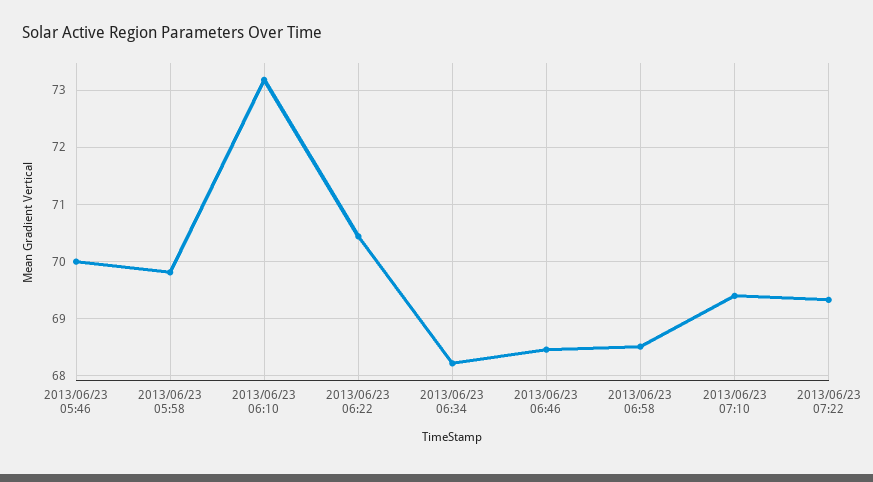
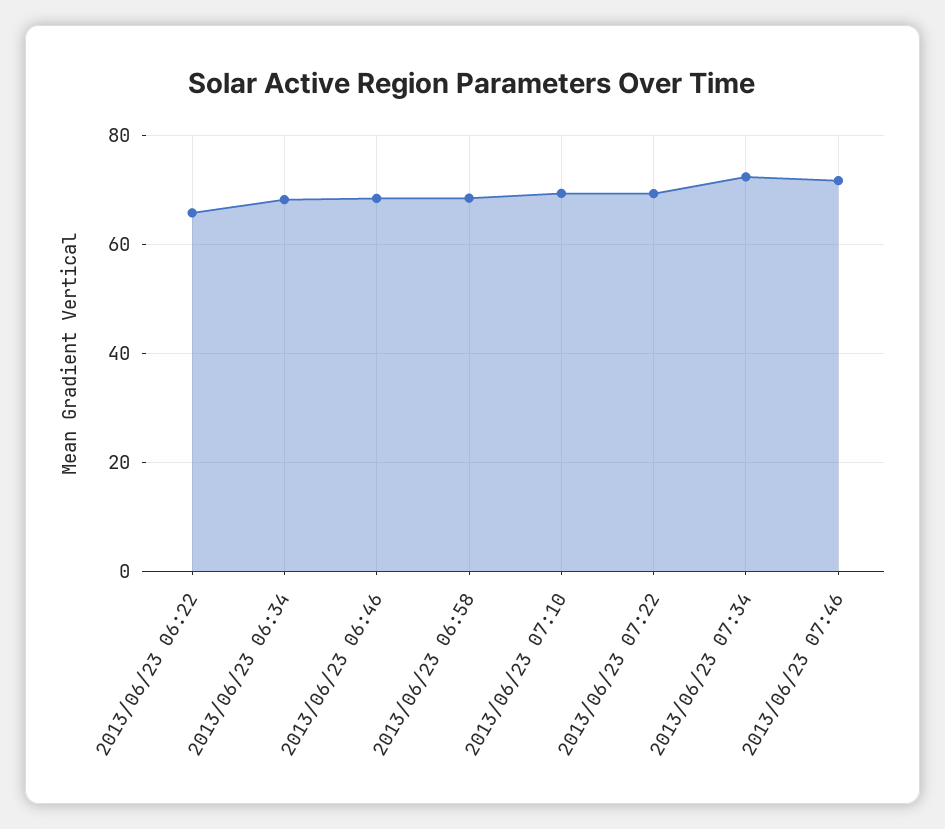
2013/06/23 05:46: 70 -> none
2013/06/23 05:58: 69.8 -> none
2013/06/23 06:10: 73.2 -> none
2013/06/23 06:22: 70.4 -> 66
2013/06/23 07:34: none -> 72
2013/06/23 07:46: none -> 72

